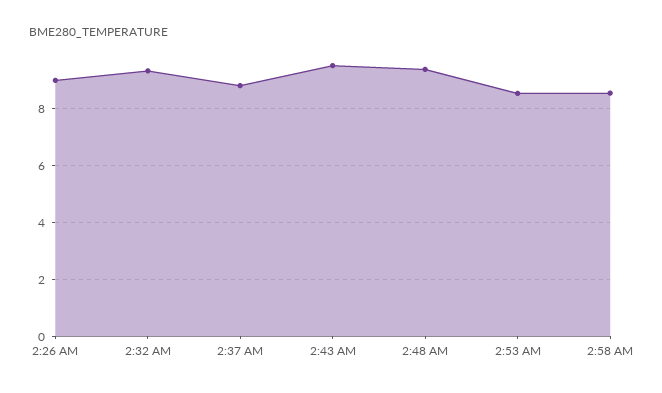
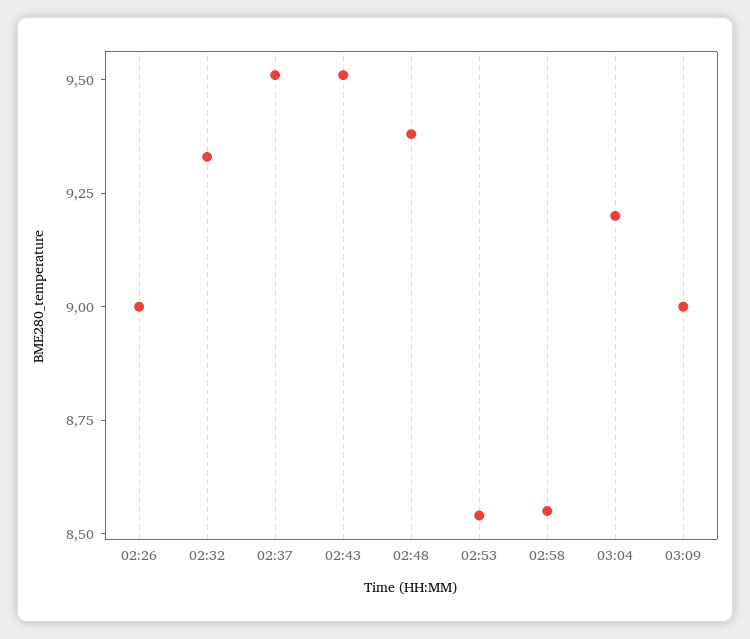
2:37 AM: 8.75 -> 9.5
03:04: none -> 9.2
03:09: none -> 9

